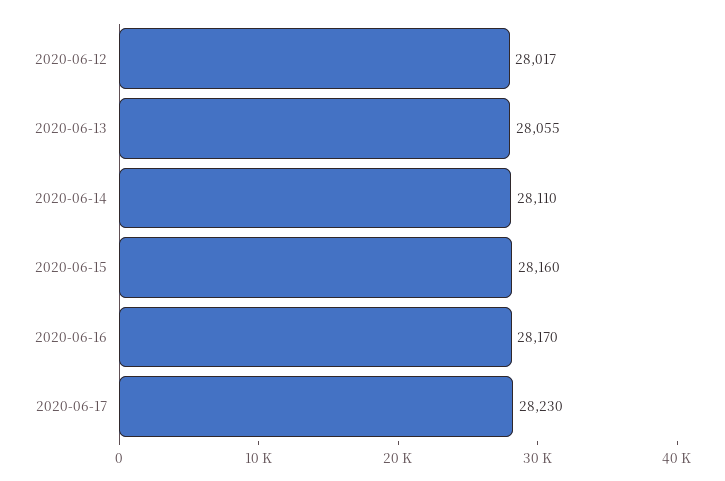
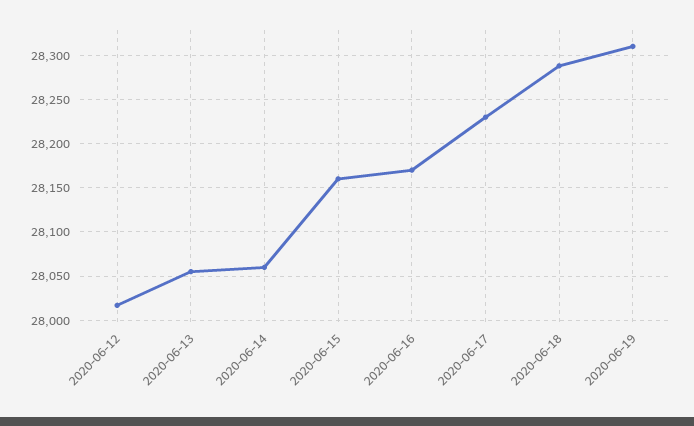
2020-06-14: 28110 -> 28060
2020-06-18: none -> 28290
2020-06-19: none -> 28310

